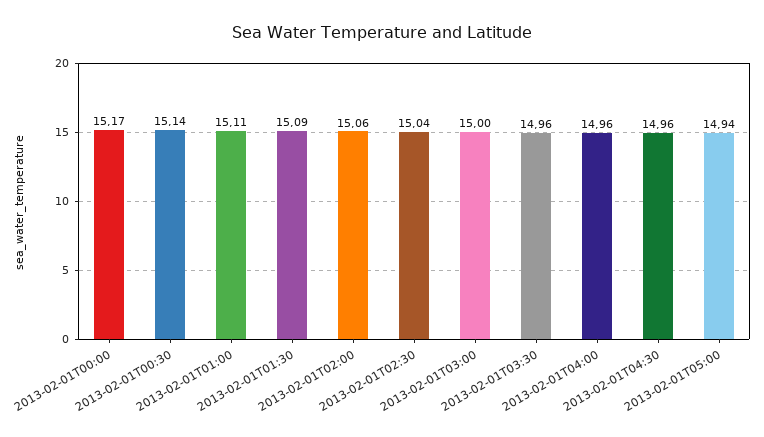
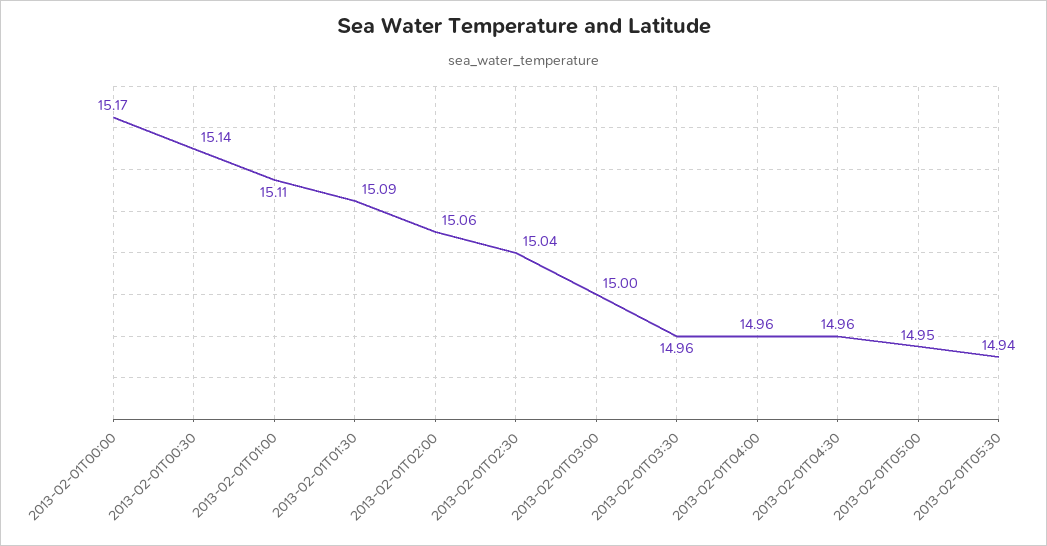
2013-02-01T05:00: 14.94 -> 14.95
2013-02-01T05:30: none -> 14.94

